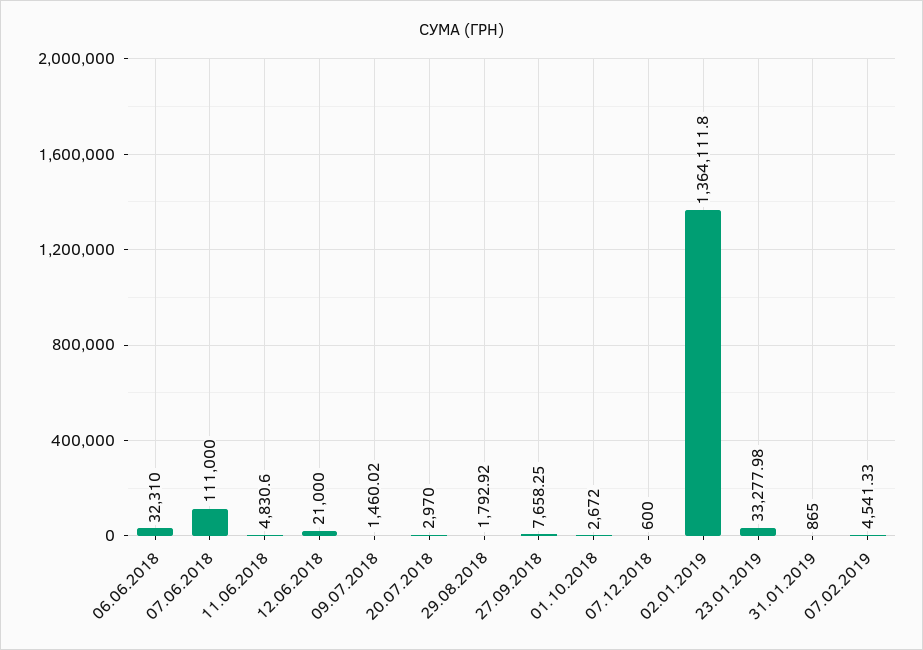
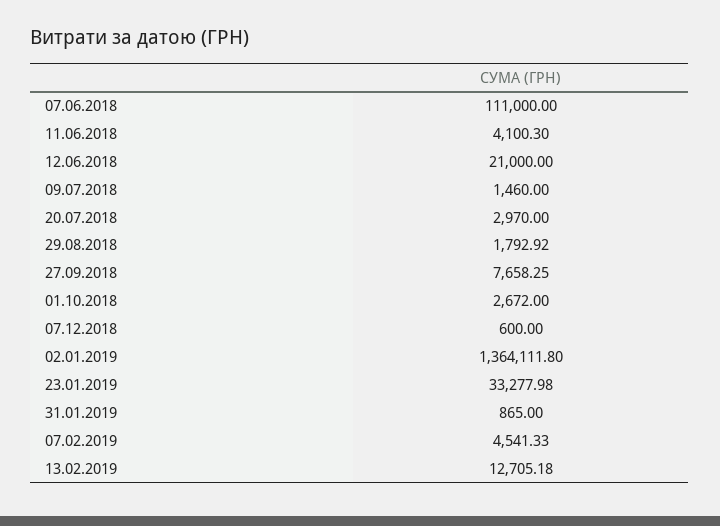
06.06.2018: 32310 -> none
11.06.2018: 4830.6 -> 4100.3
09.07.2018: 1460.02 -> 1460
13.02.2019: none -> 12705.18

